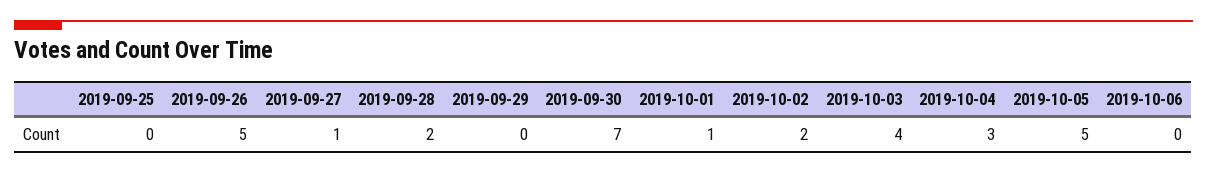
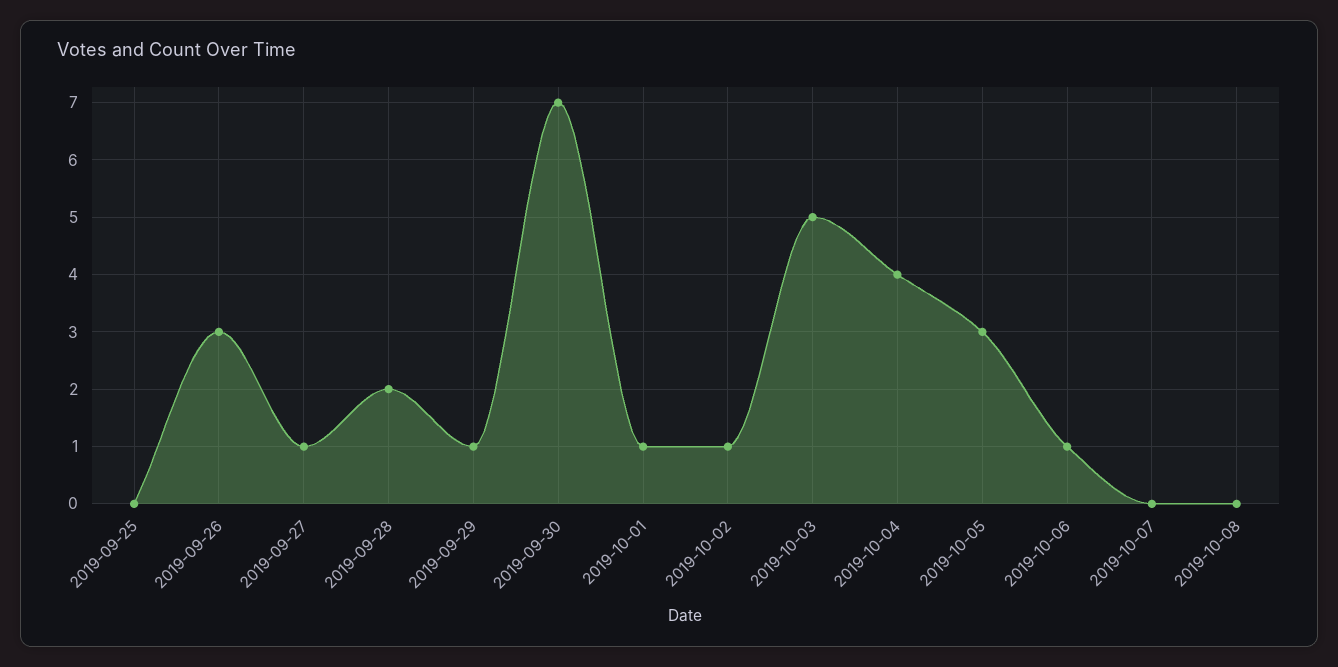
2019-09-26: 5 -> 3
2019-09-29: 0 -> 1
2019-10-02: 2 -> 1
2019-10-03: 4 -> 5
2019-10-04: 3 -> 4
2019-10-05: 5 -> 3
2019-10-06: 0 -> 1
2019-10-07: none -> 0
2019-10-08: none -> 0

